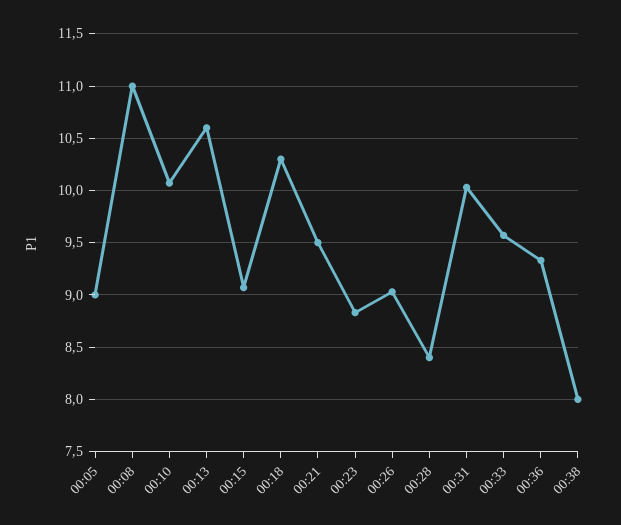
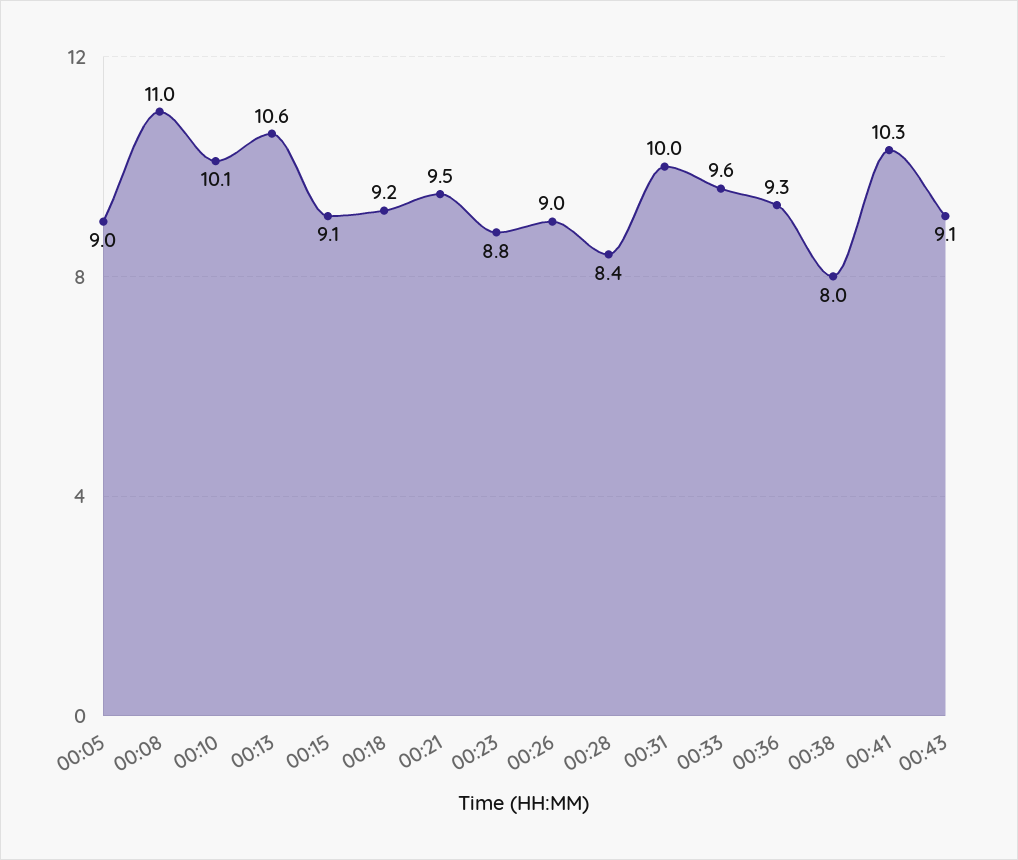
00:18: 10.3 -> 9.2
00:41: none -> 10.3
00:43: none -> 9.1

